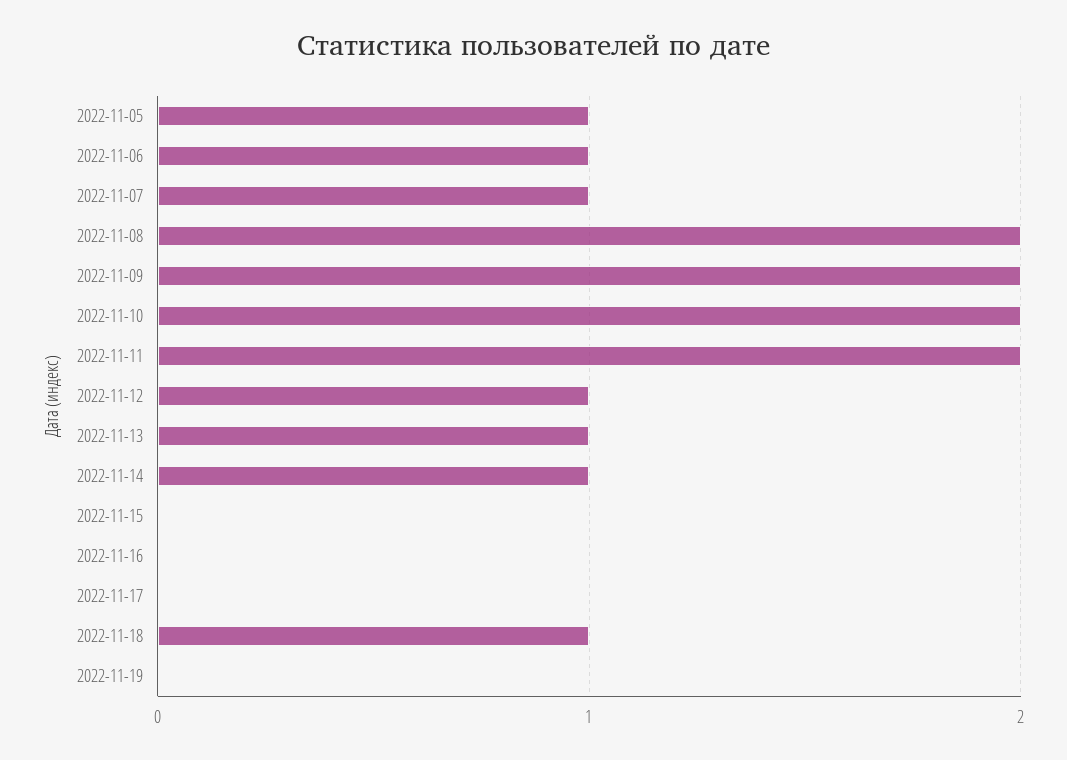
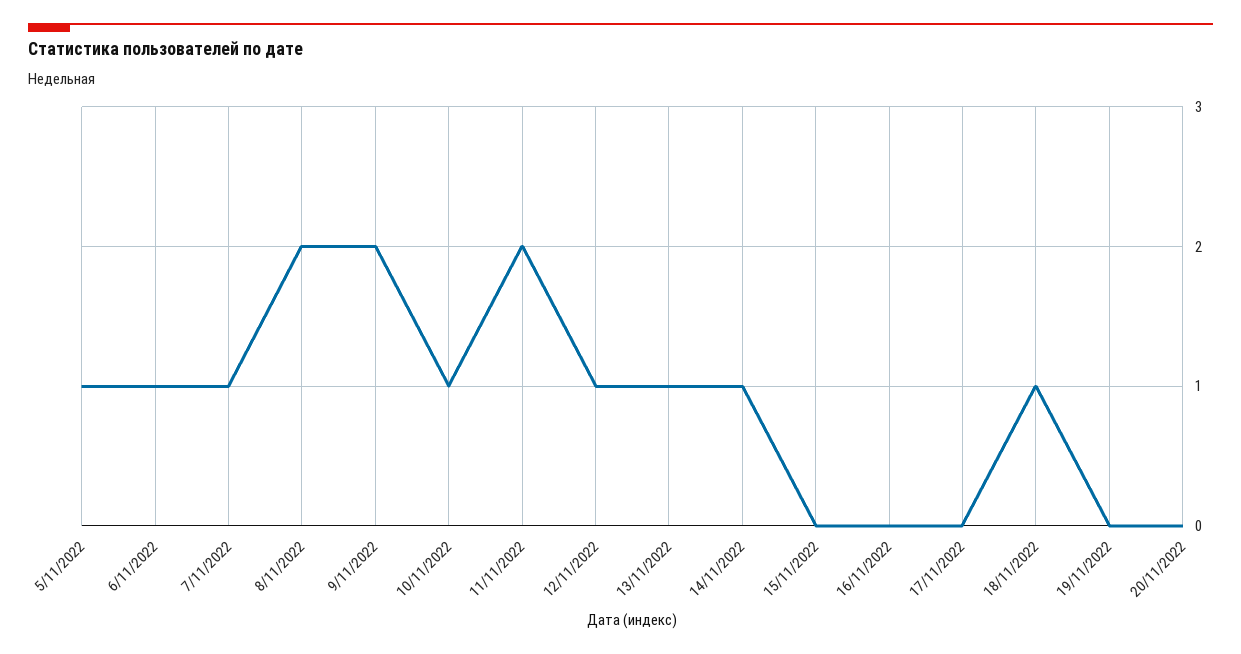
2022-11-10: 2 -> 1
20/11/2022: none -> 0

